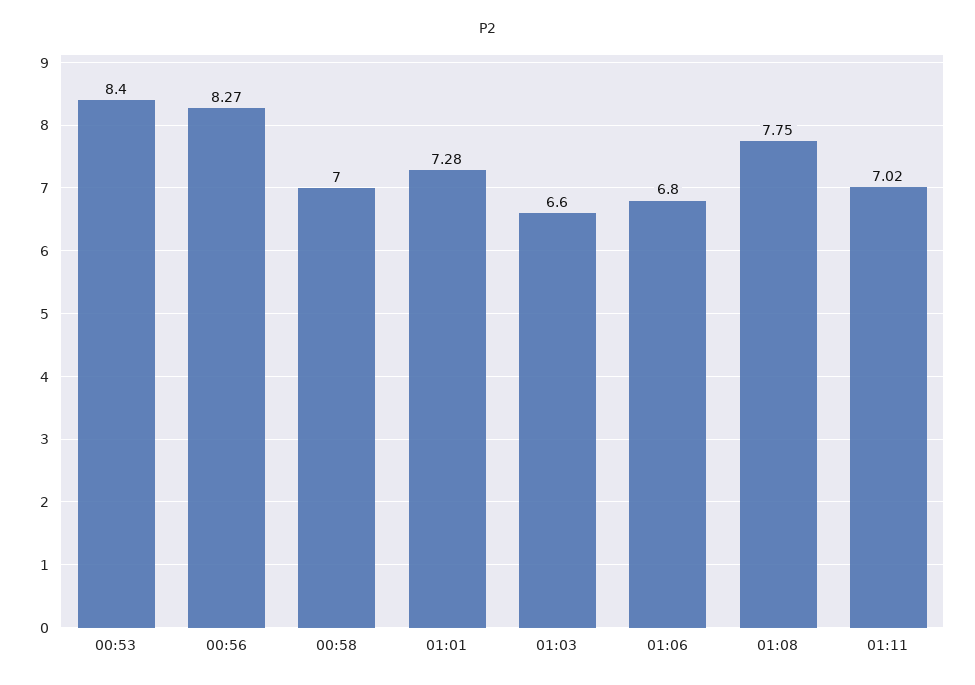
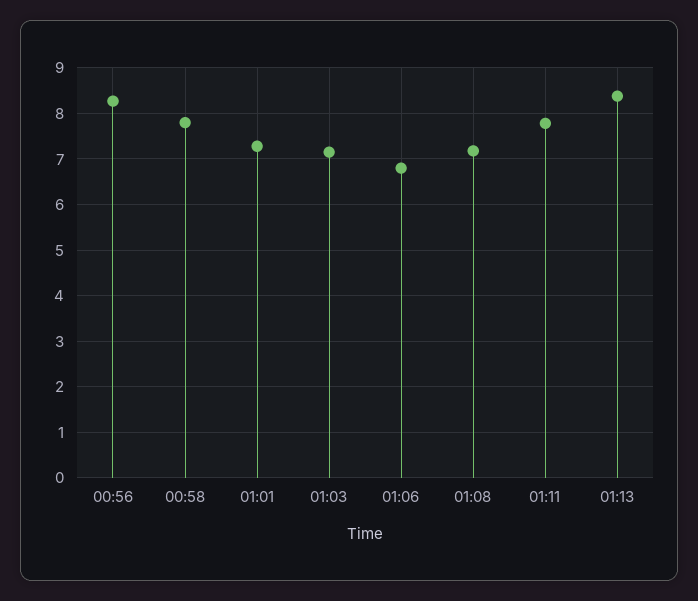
00:53: 8.4 -> none
00:58: 7 -> 7.8
01:03: 6.6 -> 7.2
01:08: 7.75 -> 7.2
01:11: 7.02 -> 7.8
01:13: none -> 8.4

